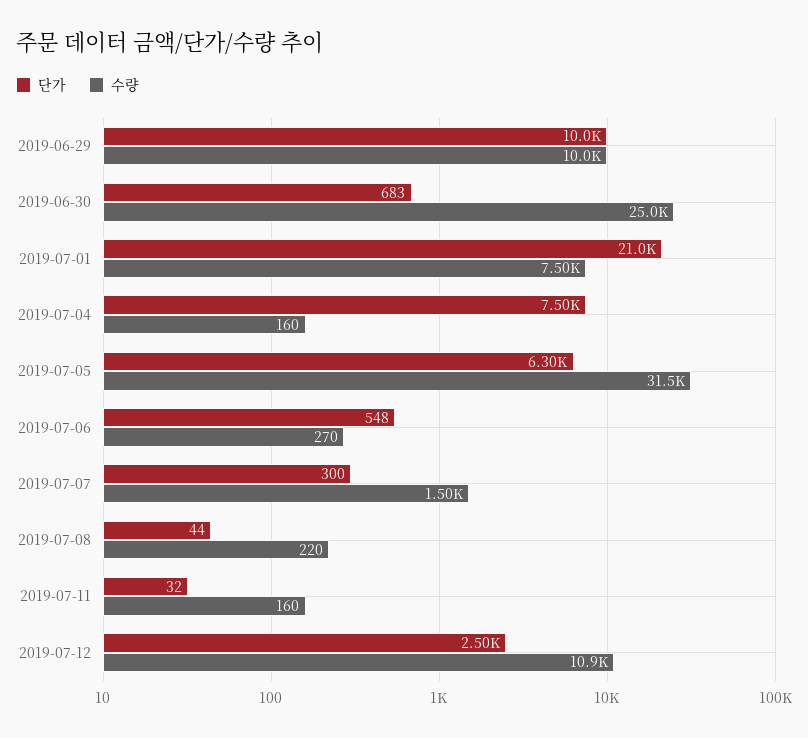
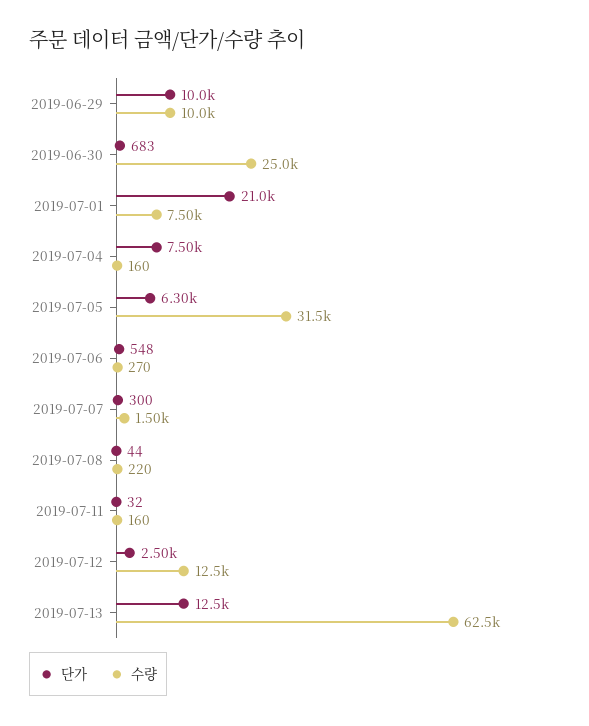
수량, 2019-07-12: 10900 -> 12500
단가, 2019-07-13: none -> 12500
수량, 2019-07-13: none -> 62500

